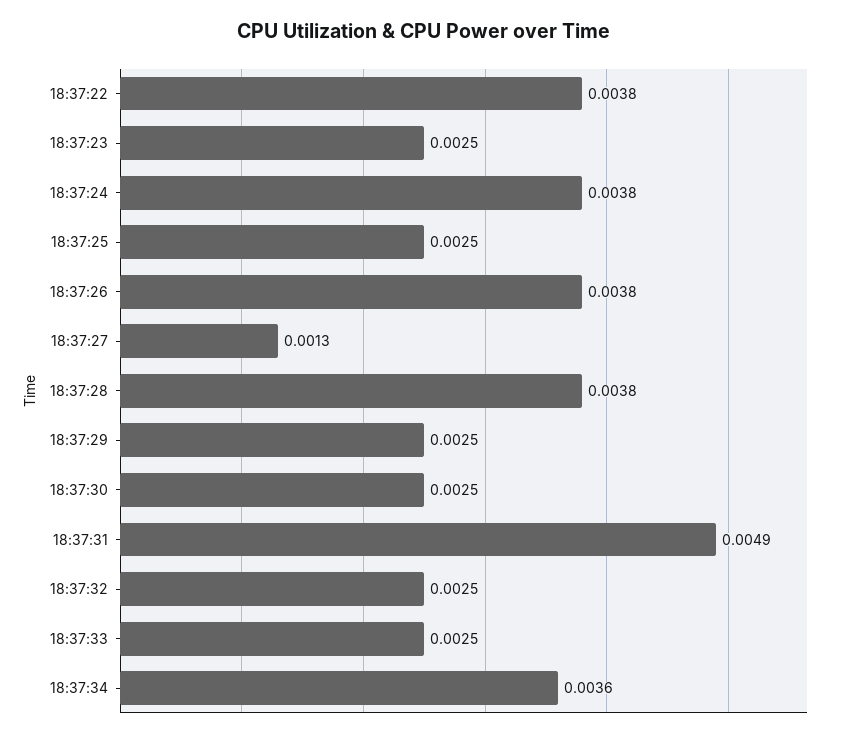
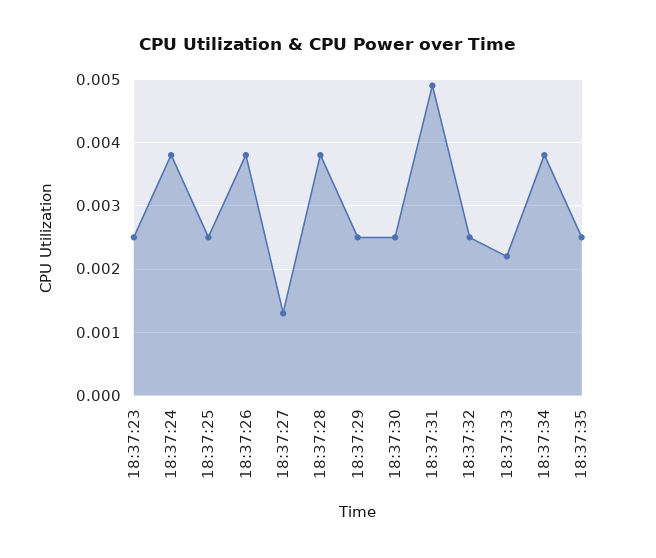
18:37:22: 0.0038 -> none
18:37:33: 0.0025 -> 0.0022
18:37:34: 0.0036 -> 0.0038
18:37:35: none -> 0.0025

